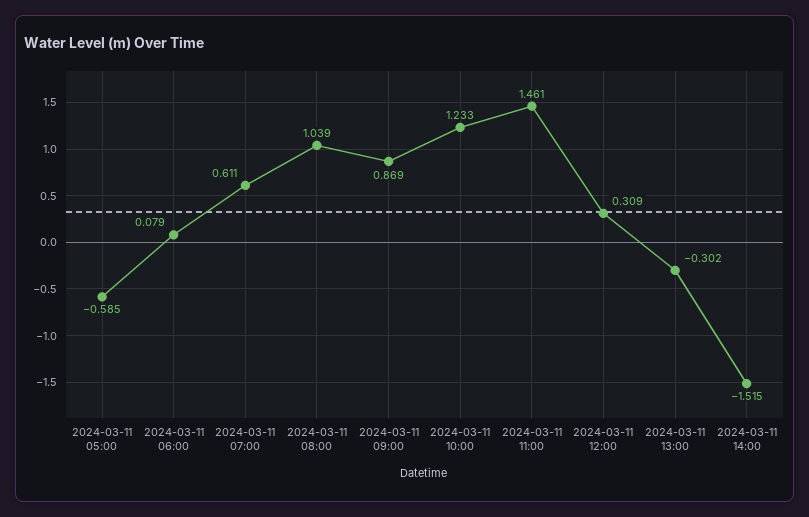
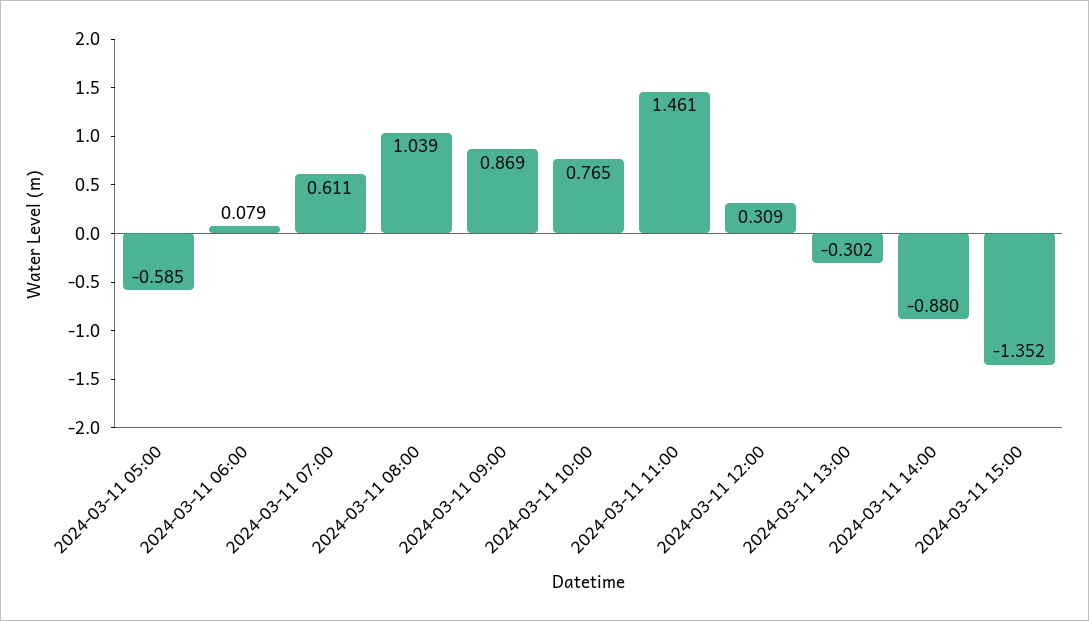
2024-03-11 10:00: 1.233 -> 0.765
2024-03-11 14:00: -1.515 -> -0.88
2024-03-11 15:00: none -> -1.352

